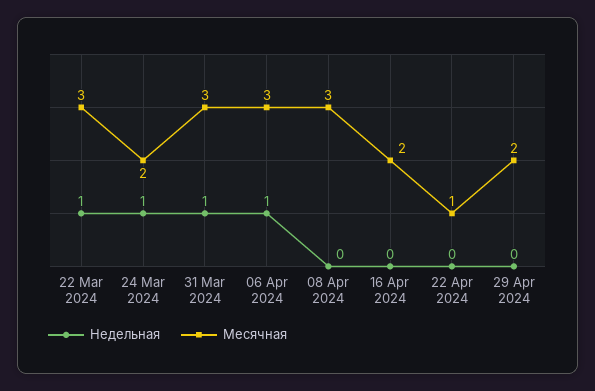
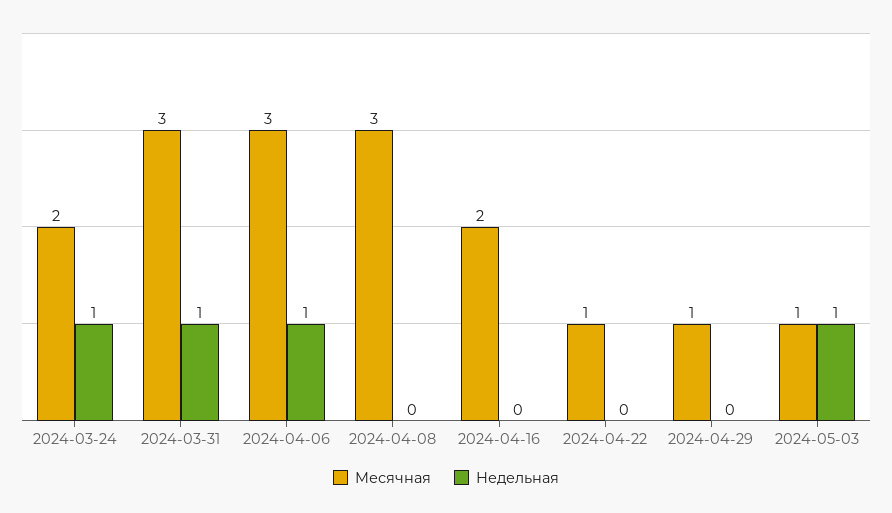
Недельная, 22 Mar 2024: 1 -> none
Месячная, 22 Mar 2024: 3 -> none
Месячная, 29 Apr 2024: 2 -> 1
Месячная, 2024-05-03: none -> 1
Недельная, 2024-05-03: none -> 1

